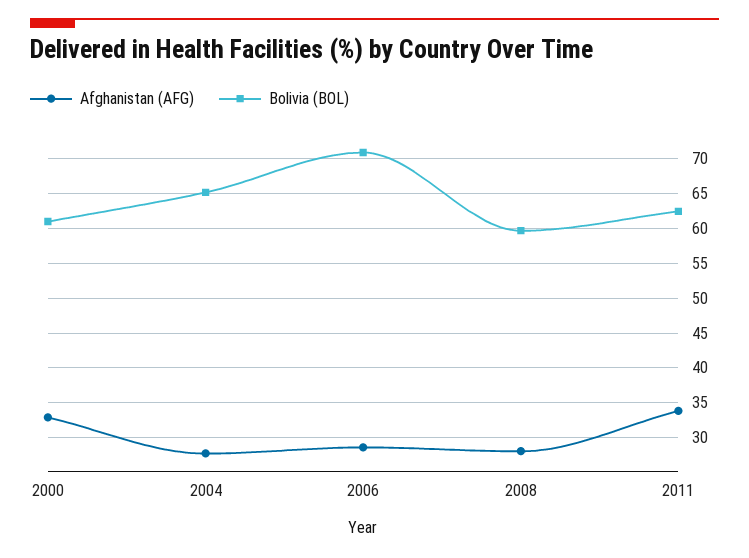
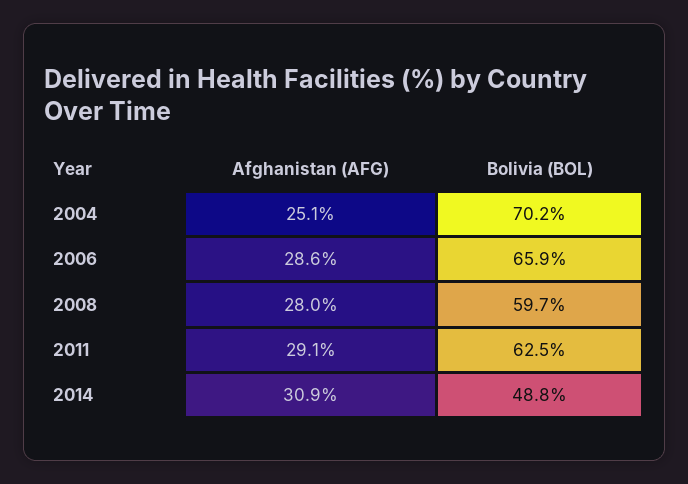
Afghanistan (AFG), 2000: 33 -> none
Bolivia (BOL), 2000: 61 -> none
Afghanistan (AFG), 2004: 28 -> 25.1
Bolivia (BOL), 2004: 65 -> 70.2
Bolivia (BOL), 2006: 71 -> 65.9
Afghanistan (AFG), 2011: 34 -> 29.1
Afghanistan (AFG), 2014: none -> 30.9
Bolivia (BOL), 2014: none -> 48.8

